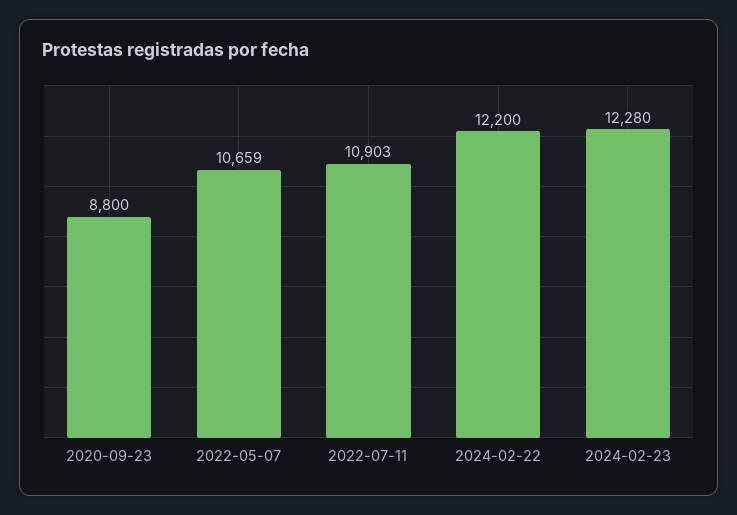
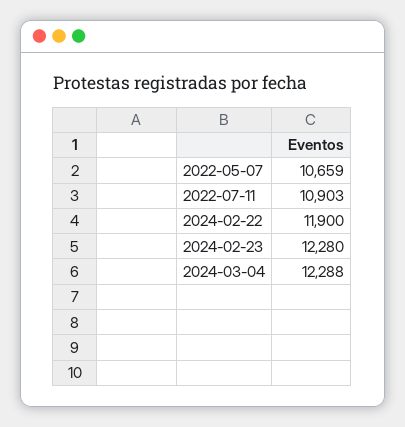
2020-09-23: 8800 -> none
2024-02-22: 12200 -> 11900
2024-03-04: none -> 12288

